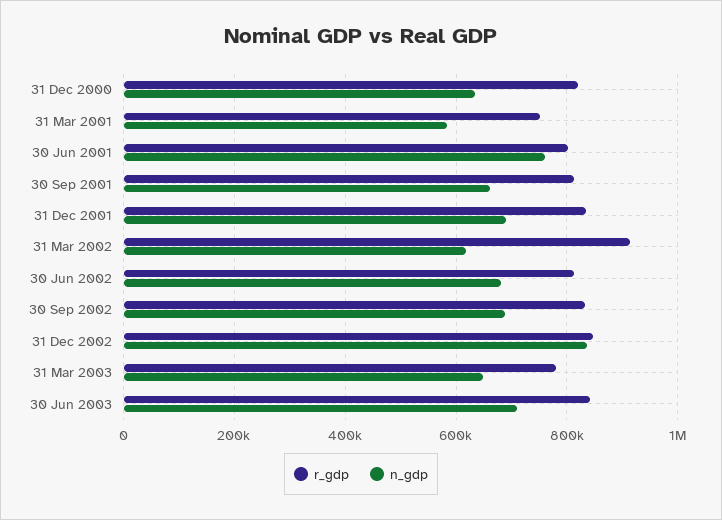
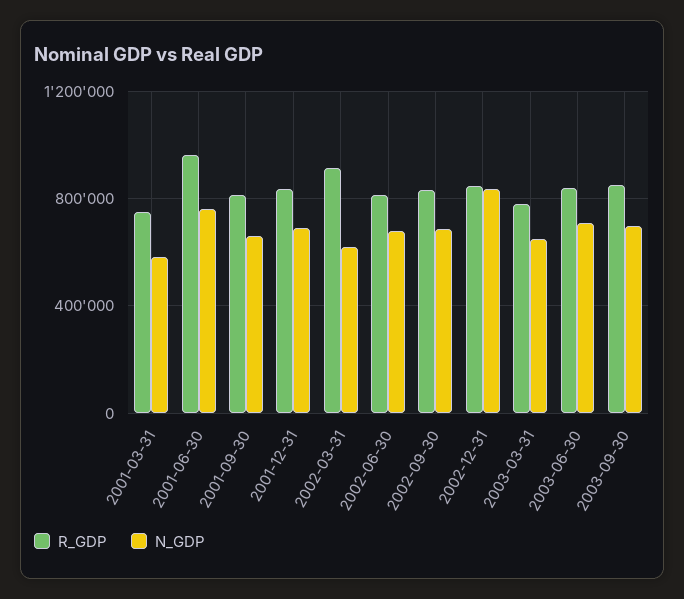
r_gdp, 31 Dec 2000: 820000 -> none
n_gdp, 31 Dec 2000: 640000 -> none
r_gdp, 30 Jun 2001: 800000 -> 950000
r_gdp, 2003-09-30: none -> 850000
n_gdp, 2003-09-30: none -> 700000

